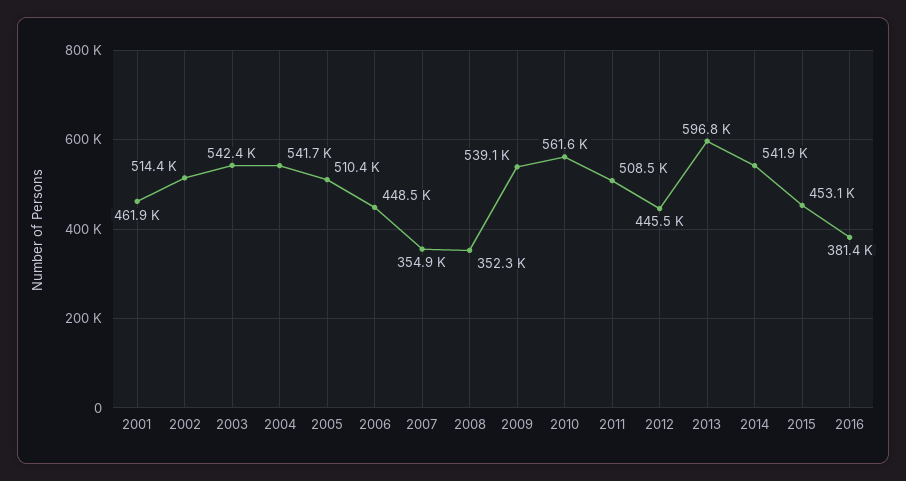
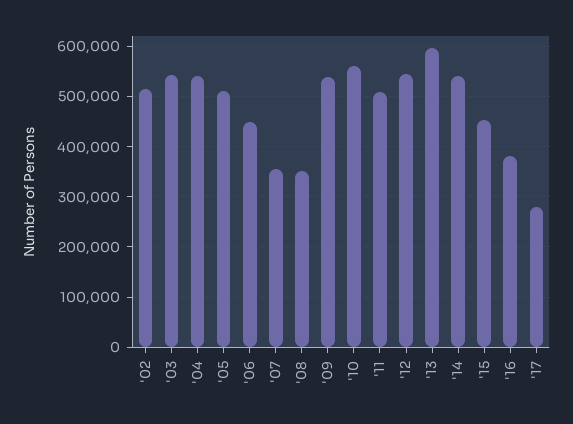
2001: 461900 -> none
2012: 445500 -> 540000
'17: none -> 280000

